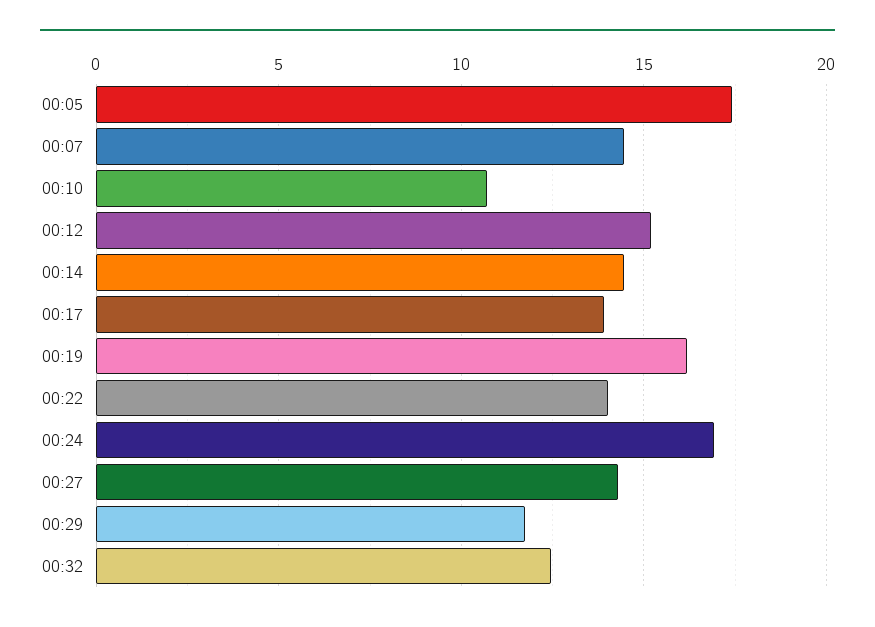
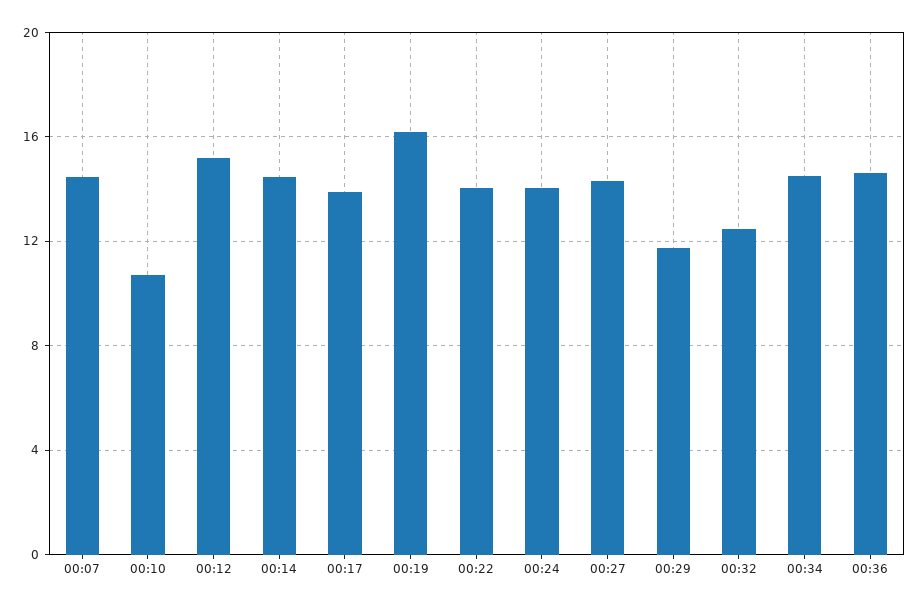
00:05: 17.5 -> none
00:24: 17 -> 14
00:34: none -> 14.5
00:36: none -> 14.5

